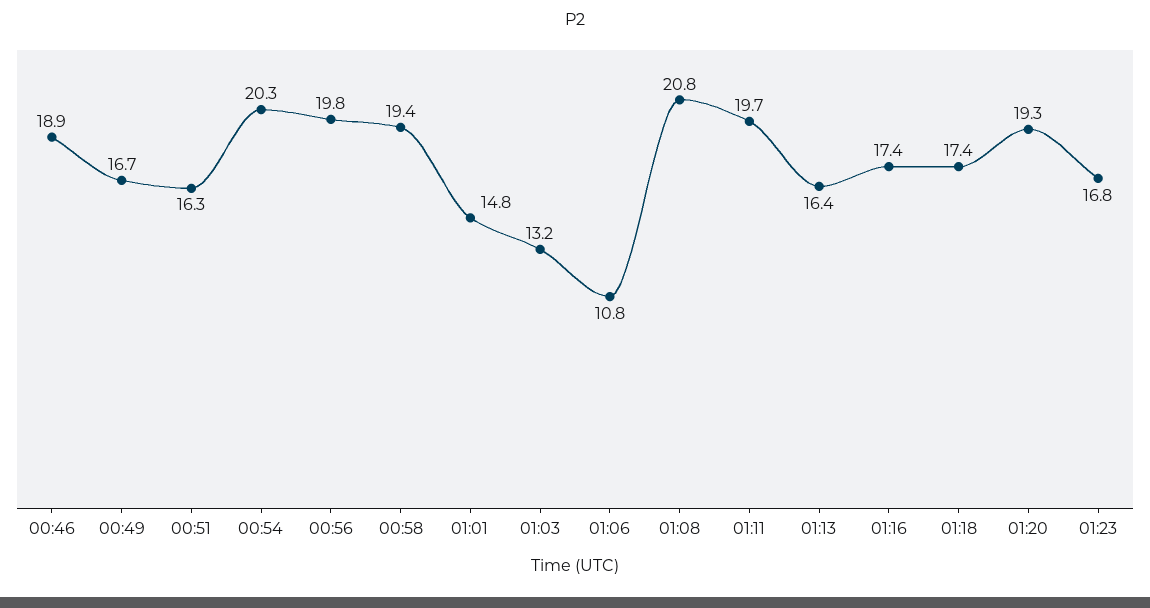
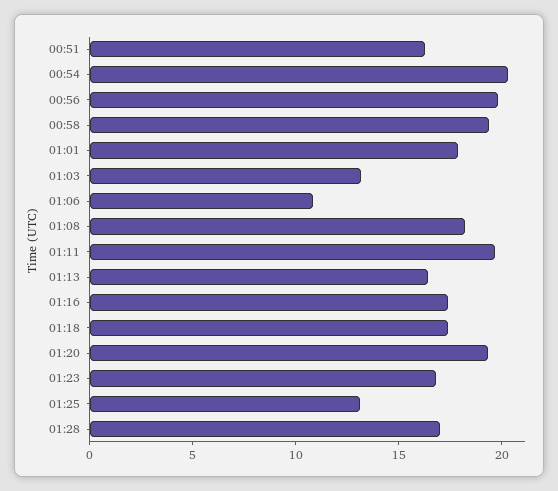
00:46: 18.9 -> none
00:49: 16.7 -> none
01:01: 14.8 -> 18
01:08: 20.8 -> 18
01:25: none -> 13
01:28: none -> 17

